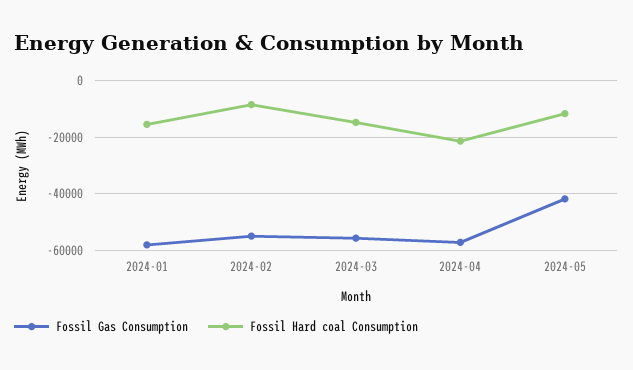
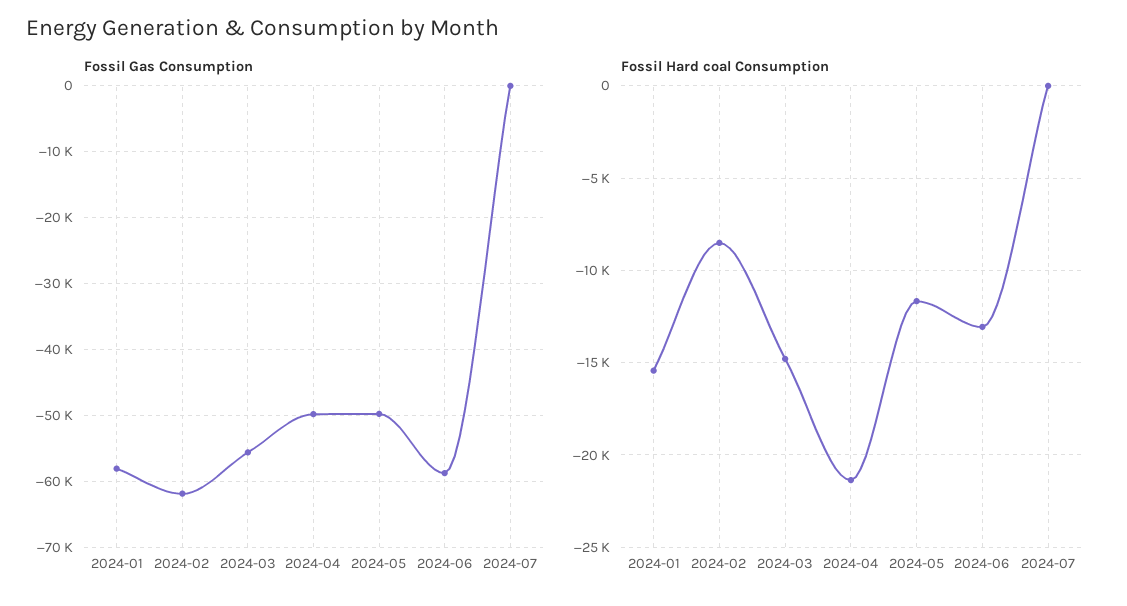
Fossil Gas Consumption, 2024-02: -55000 -> -62000
Fossil Gas Consumption, 2024-04: -57500 -> -50000
Fossil Gas Consumption, 2024-05: -42500 -> -50000
Fossil Gas Consumption, 2024-06: none -> -59000
Fossil Gas Consumption, 2024-07: none -> 0
Fossil Hard coal Consumption, 2024-06: none -> -13000
Fossil Hard coal Consumption, 2024-07: none -> 0

